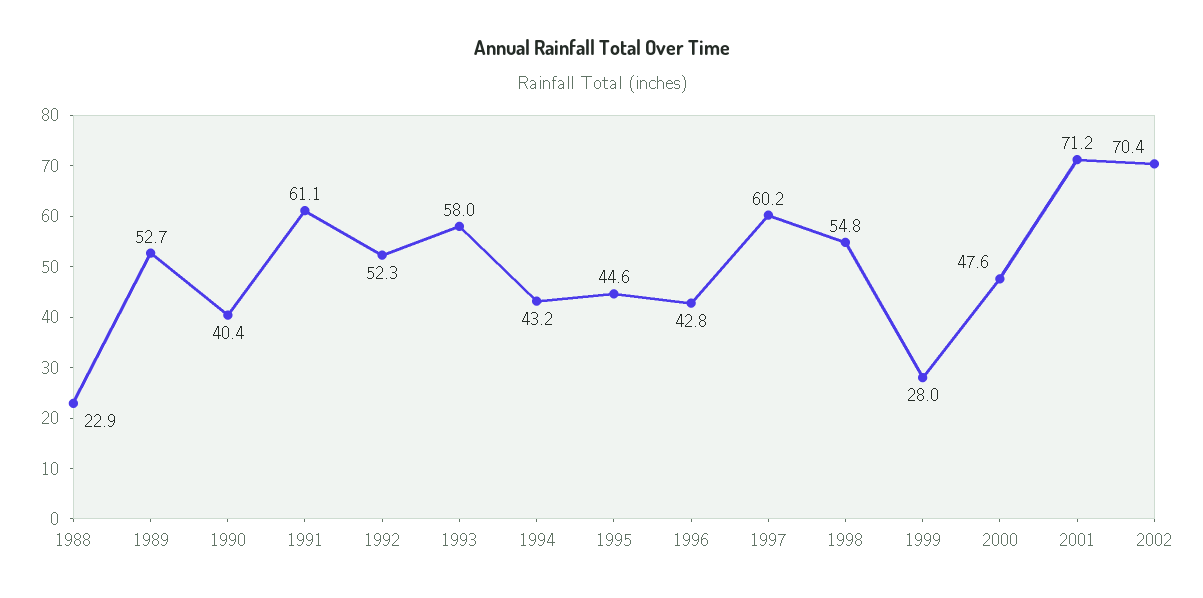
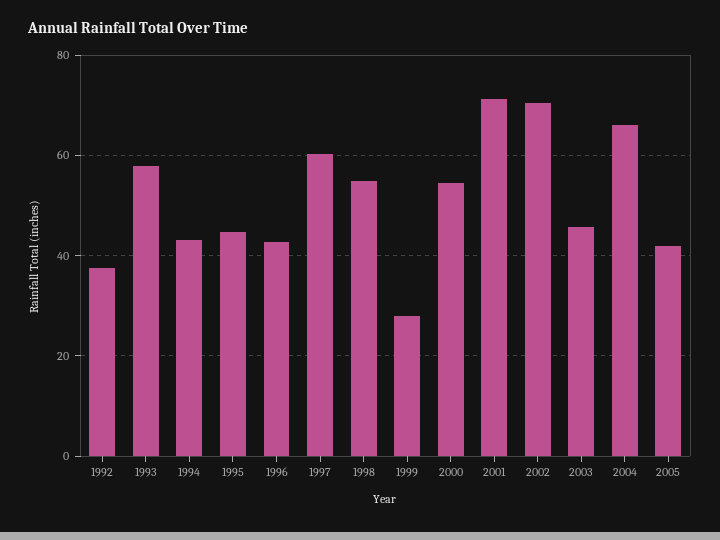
1988: 22.9 -> none
1989: 52.7 -> none
1990: 40.4 -> none
1991: 61.1 -> none
1992: 52.3 -> 38
2000: 47.6 -> 54
2003: none -> 46
2004: none -> 66
2005: none -> 42

